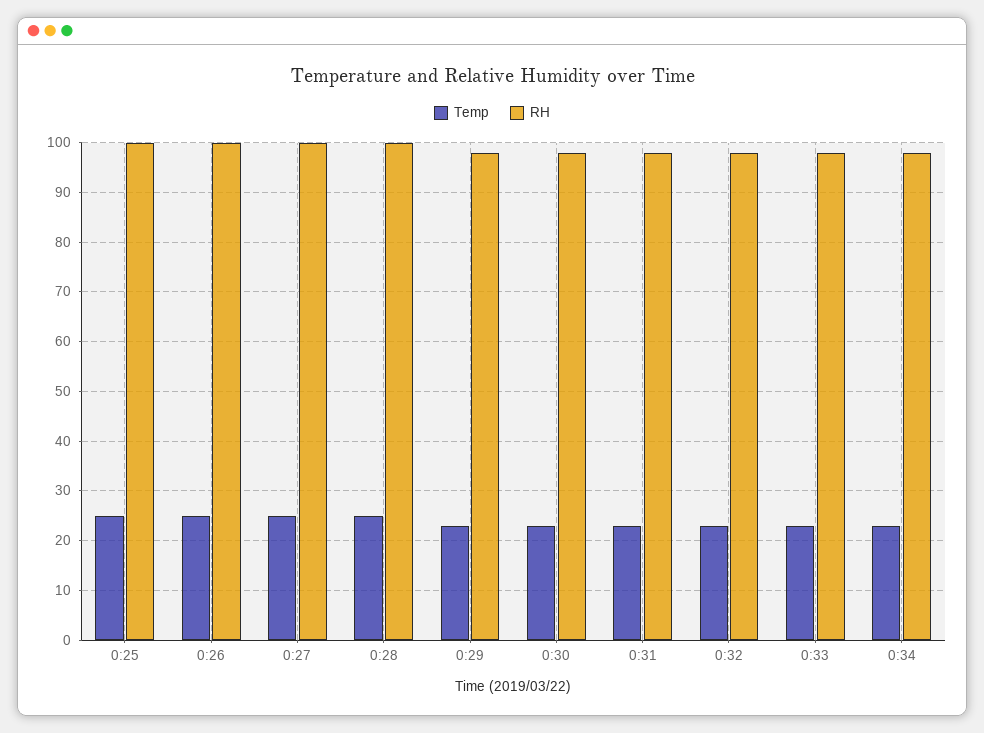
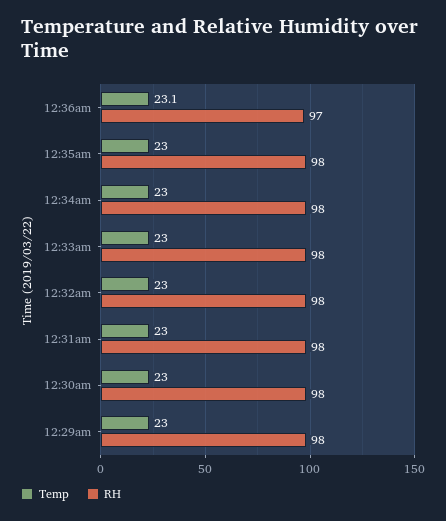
Temp, 0:25: 25 -> none
RH, 0:25: 100 -> none
Temp, 0:26: 25 -> none
RH, 0:26: 100 -> none
Temp, 0:27: 25 -> none
RH, 0:27: 100 -> none
Temp, 0:28: 25 -> none
RH, 0:28: 100 -> none
Temp, 12:36am: none -> 23.1
RH, 12:36am: none -> 97
Temp, 12:35am: none -> 23
RH, 12:35am: none -> 98

